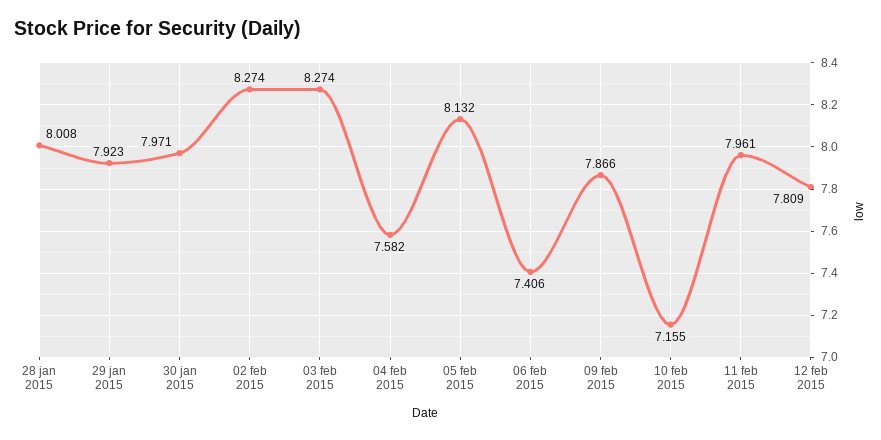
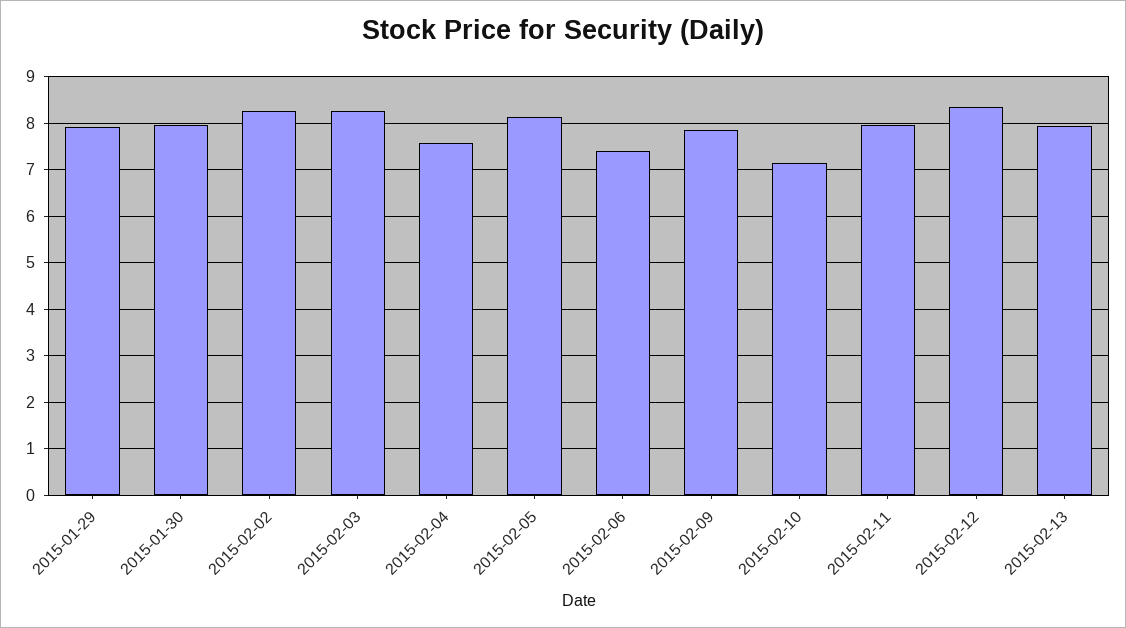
28 jan 2015: 8.008 -> none
12 feb 2015: 7.809 -> 8.4
2015-02-13: none -> 8

